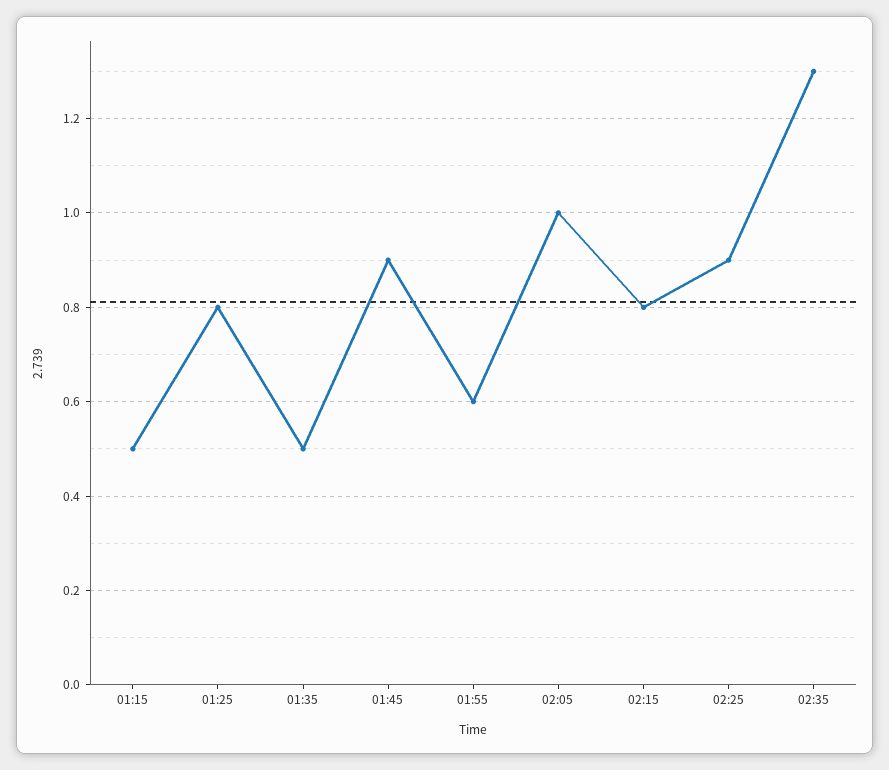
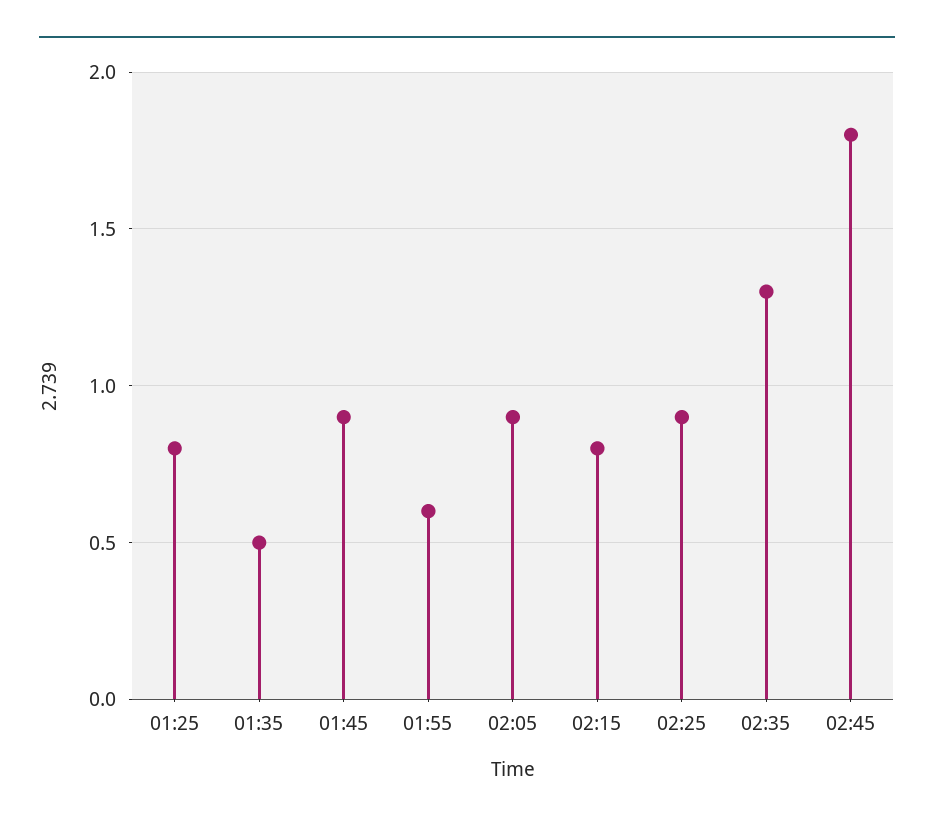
01:15: 0.5 -> none
02:05: 1 -> 0.9
02:45: none -> 1.8

